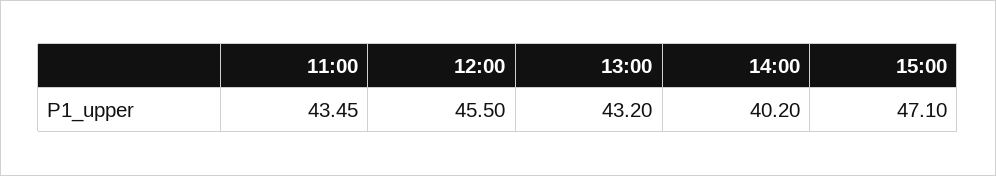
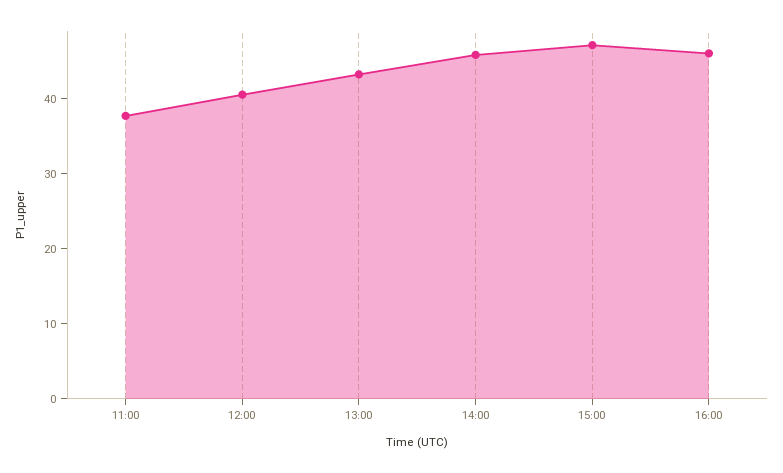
11:00: 43.45 -> 38
12:00: 45.5 -> 40
14:00: 40.2 -> 46
16:00: none -> 46

